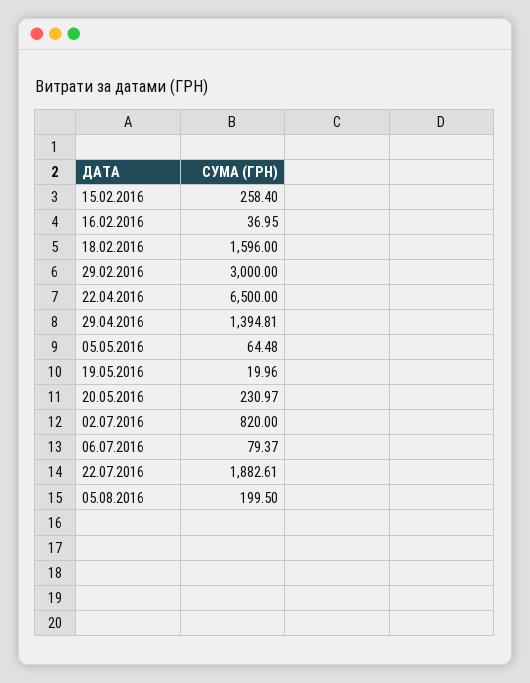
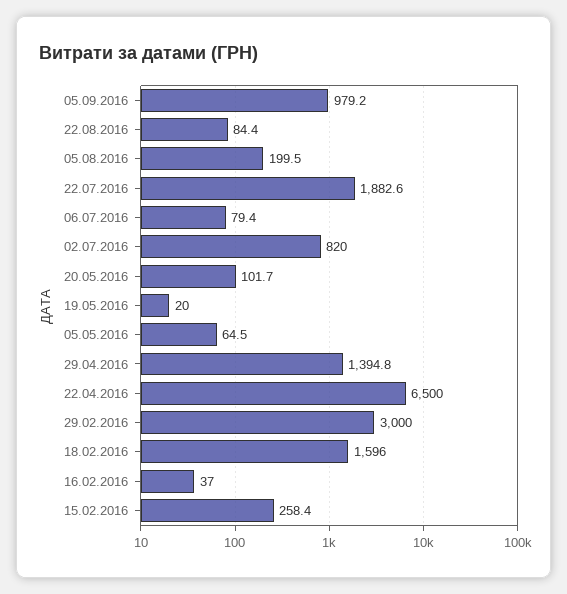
20.05.2016: 230.97 -> 101.7
05.09.2016: none -> 979.2
22.08.2016: none -> 84.4

